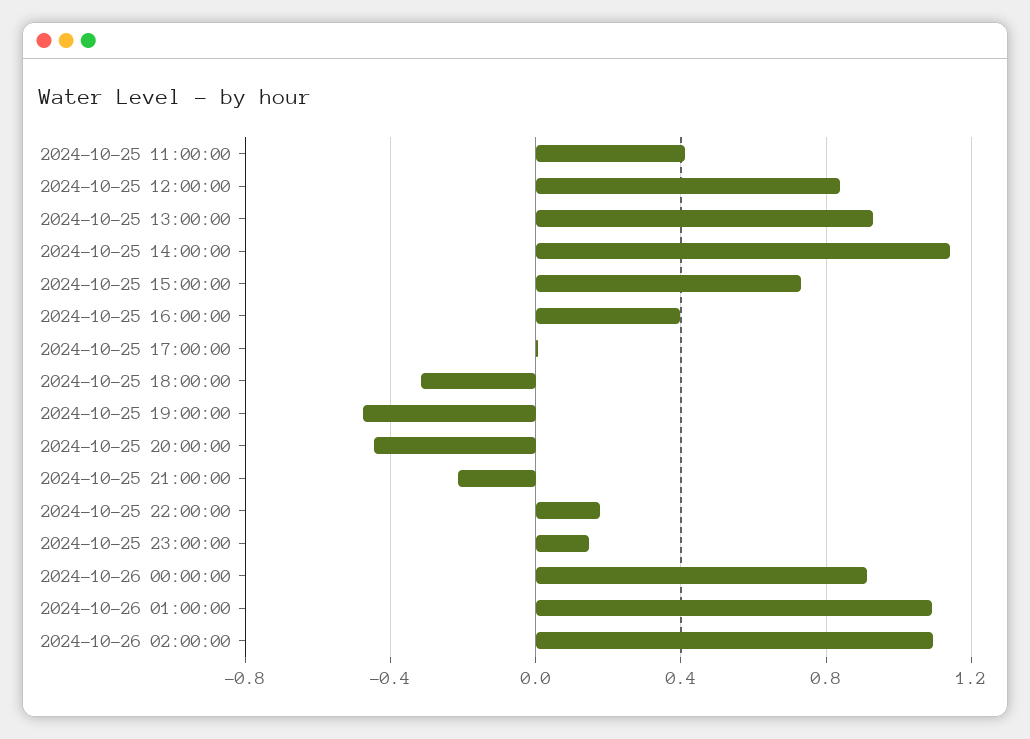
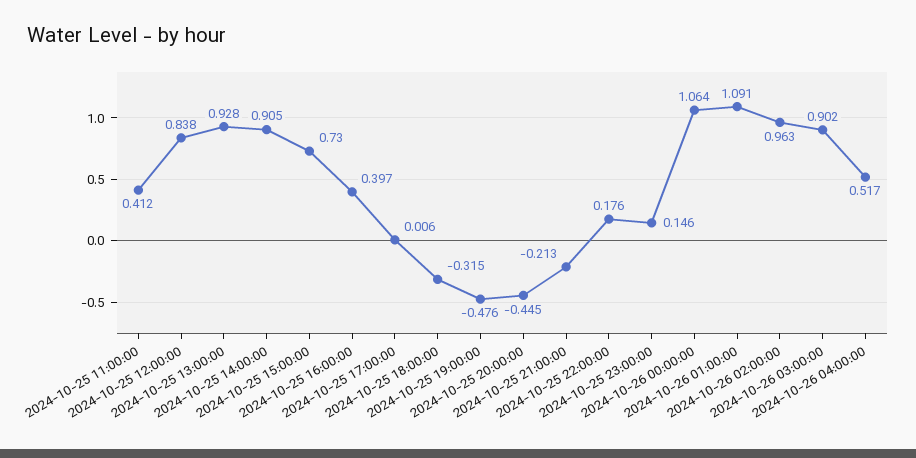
2024-10-25 14:00:00: 1.15 -> 0.905
2024-10-26 00:00:00: 0.9 -> 1.064
2024-10-26 02:00:00: 1.1 -> 0.963
2024-10-26 03:00:00: none -> 0.902
2024-10-26 04:00:00: none -> 0.517

